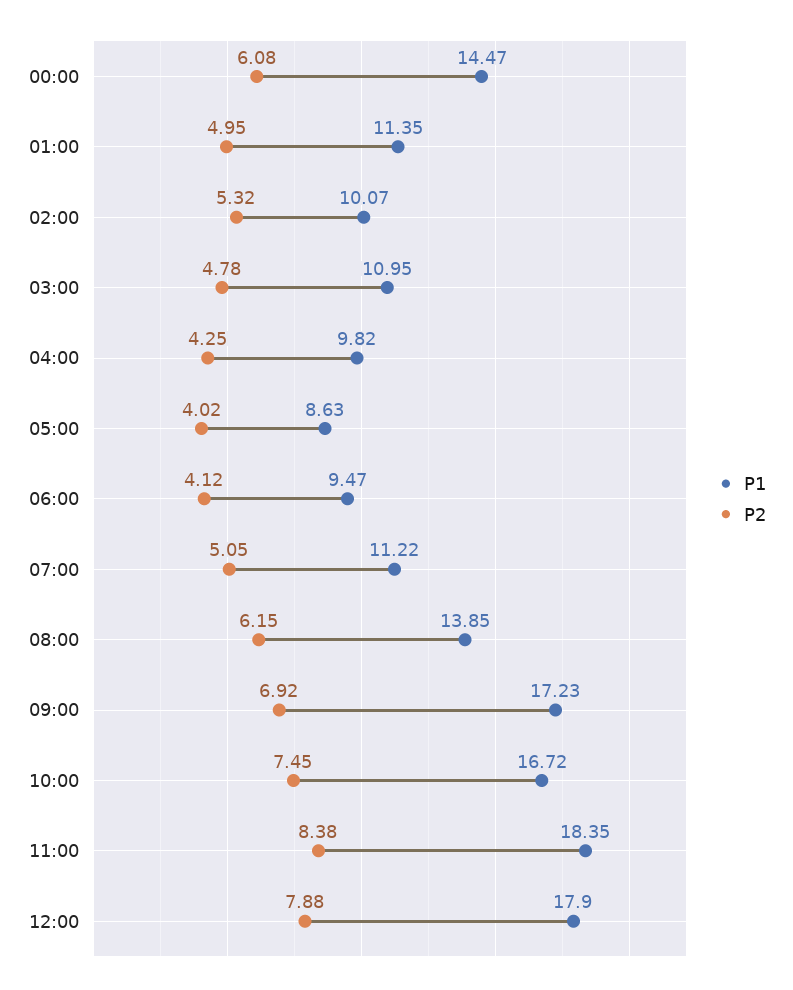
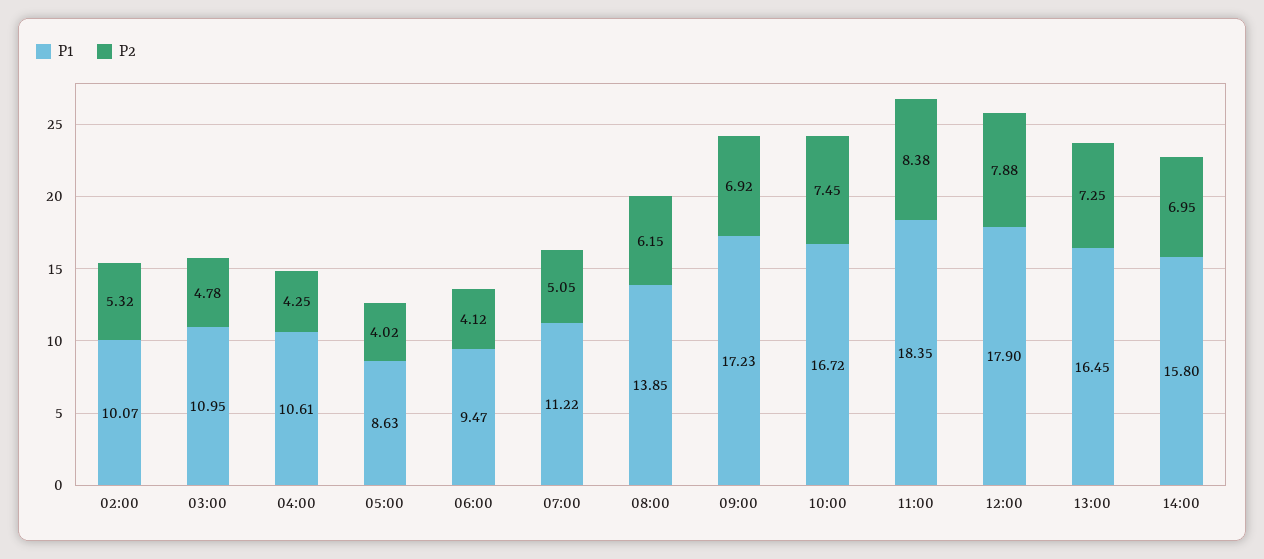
P1, 00:00: 14.47 -> none
P2, 00:00: 6.08 -> none
P1, 01:00: 11.35 -> none
P2, 01:00: 4.95 -> none
P1, 04:00: 9.82 -> 10.61
P1, 13:00: none -> 16.45
P2, 13:00: none -> 7.25
P1, 14:00: none -> 15.8
P2, 14:00: none -> 6.95

